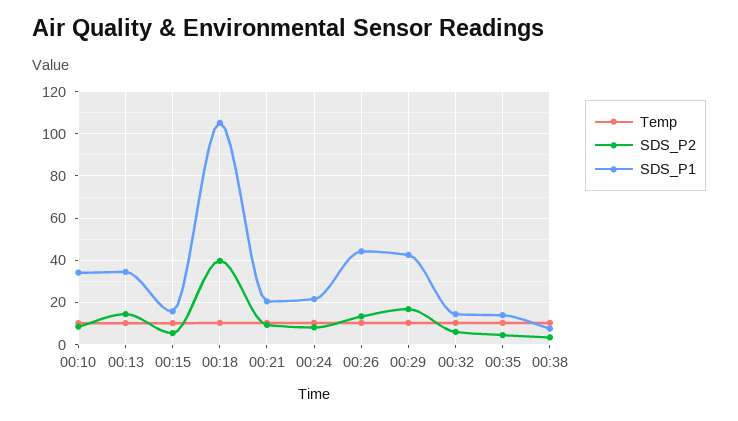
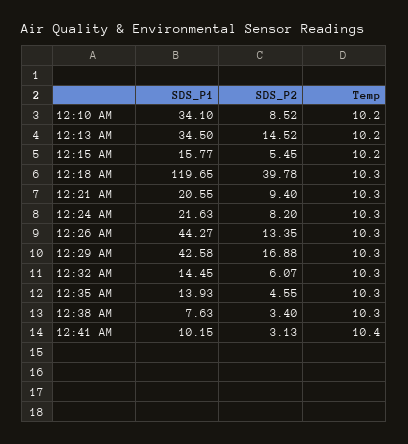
SDS_P1, 00:18: 105 -> 119.65
SDS_P1, 12:41 AM: none -> 10.15
SDS_P2, 12:41 AM: none -> 3.13
Temp, 12:41 AM: none -> 10.4

